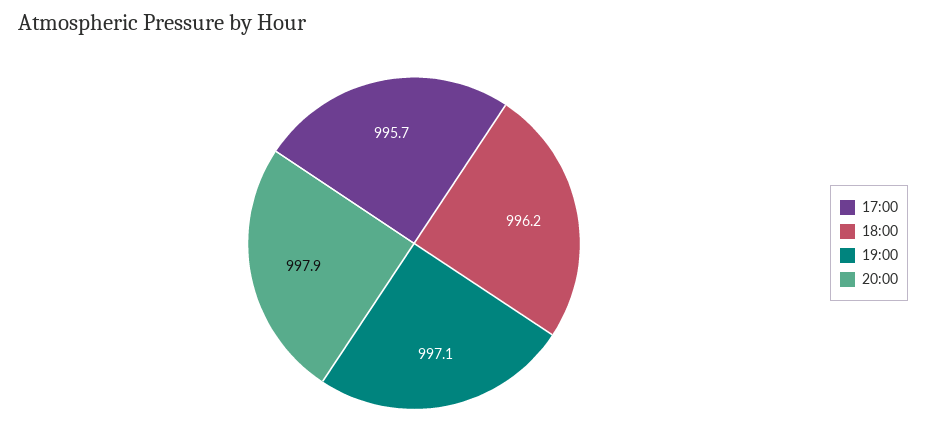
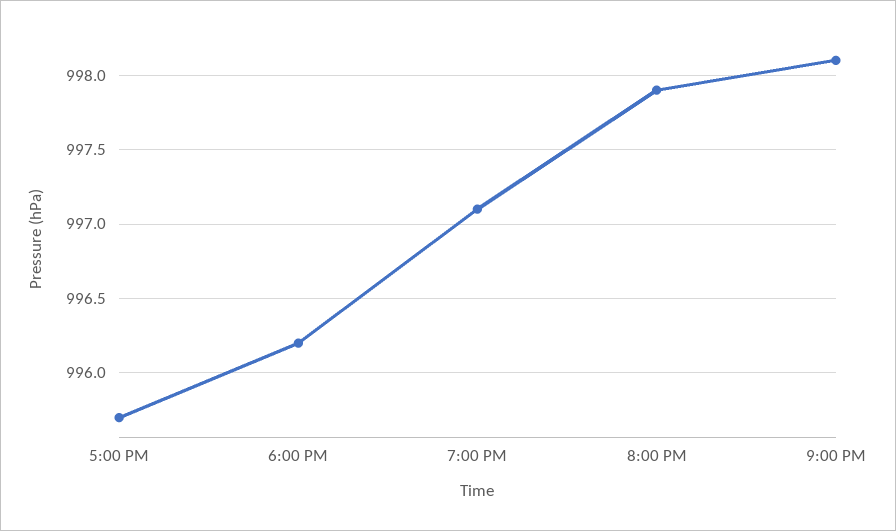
9:00 PM: none -> 998.1

